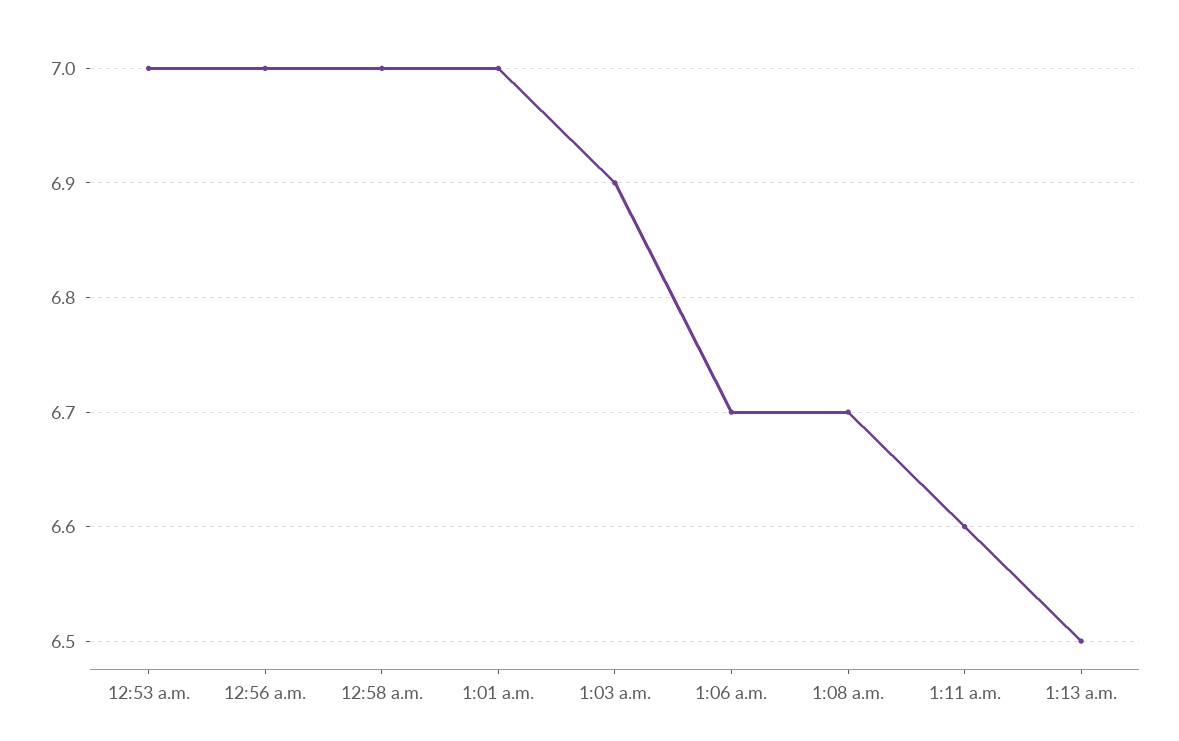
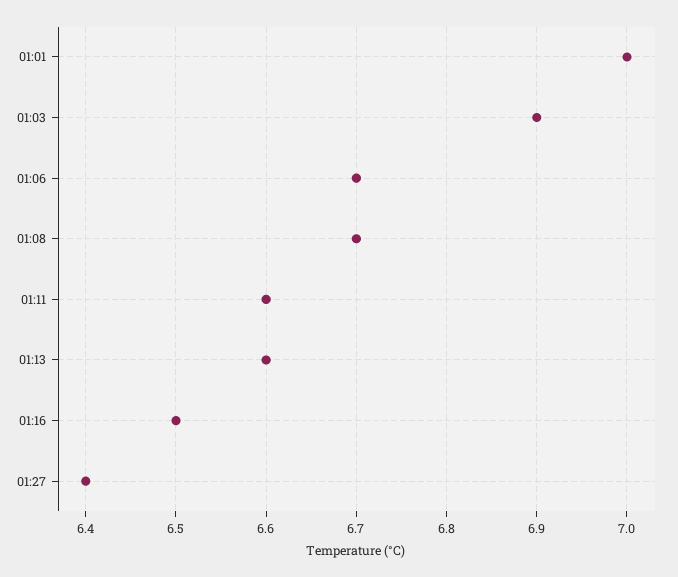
12:53 a.m.: 7 -> none
12:56 a.m.: 7 -> none
12:58 a.m.: 7 -> none
1:13 a.m.: 6.5 -> 6.6
01:16: none -> 6.5
01:27: none -> 6.4

